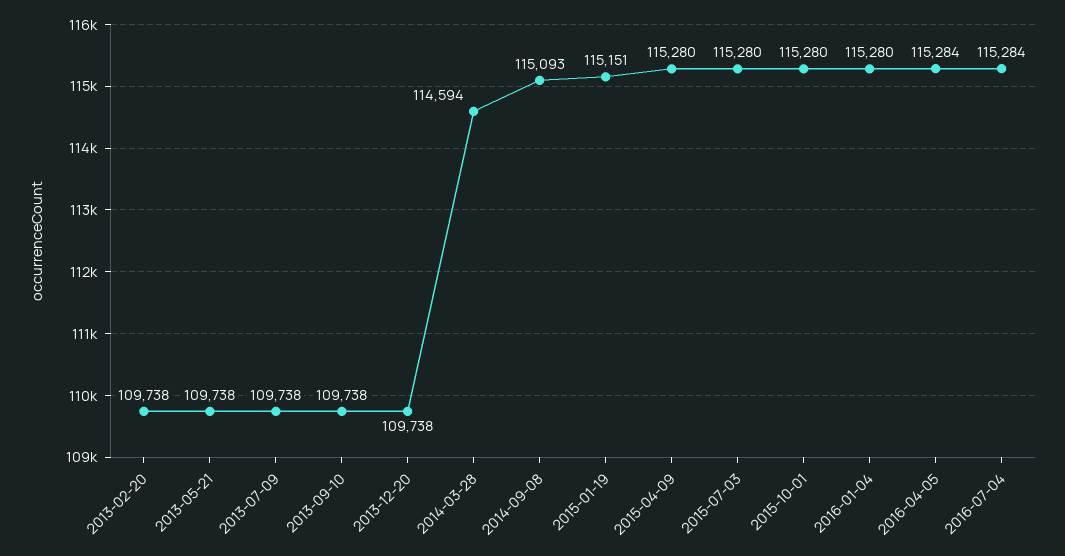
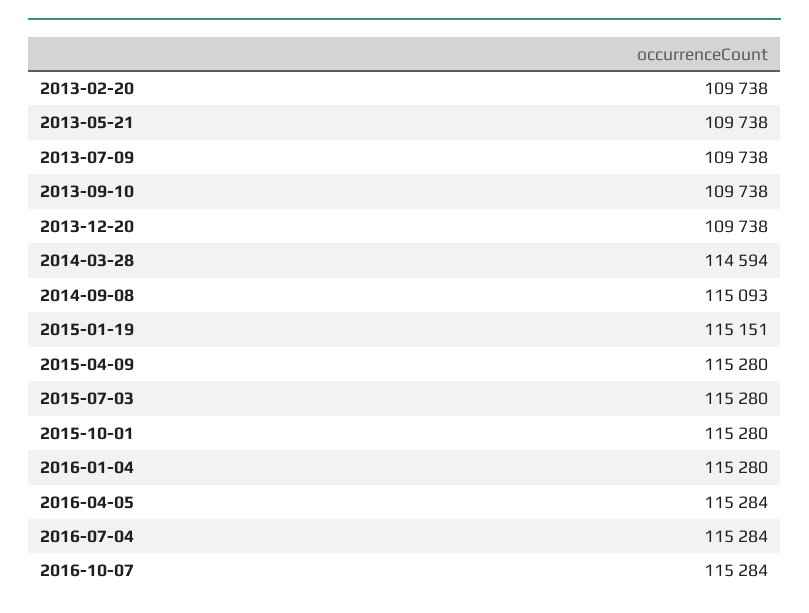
2016-10-07: none -> 115284

